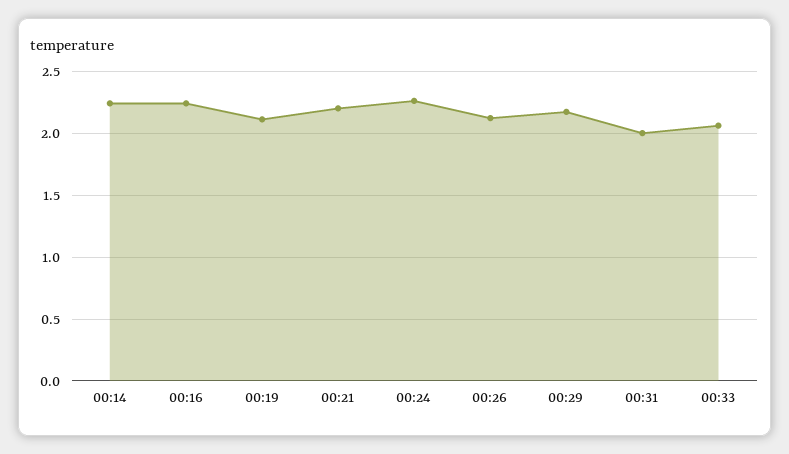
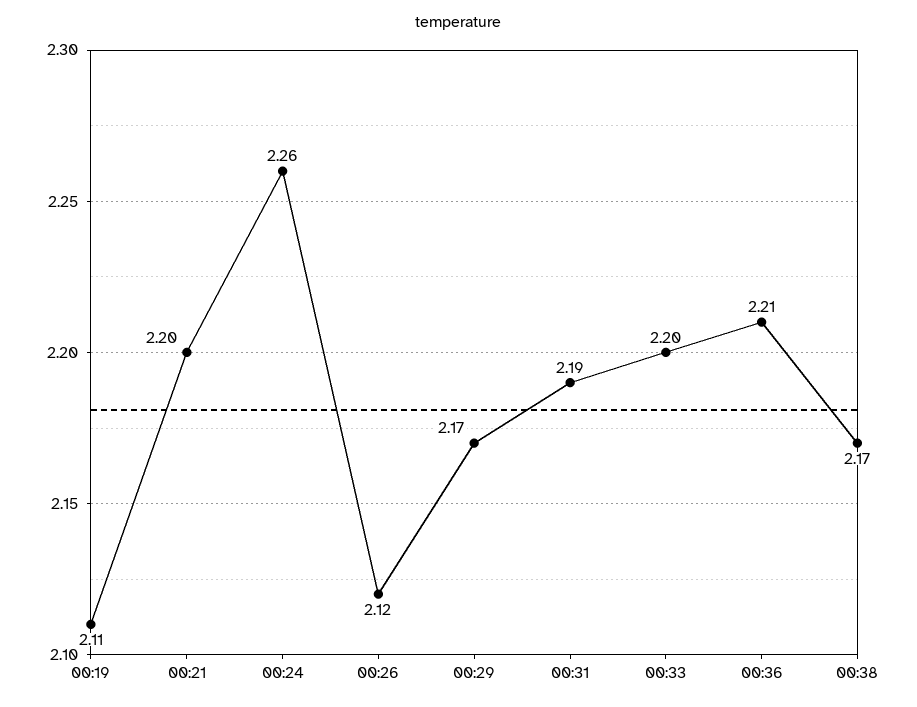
00:14: 2.25 -> none
00:16: 2.25 -> none
00:31: 2 -> 2.19
00:33: 2.05 -> 2.2
00:36: none -> 2.21
00:38: none -> 2.17

